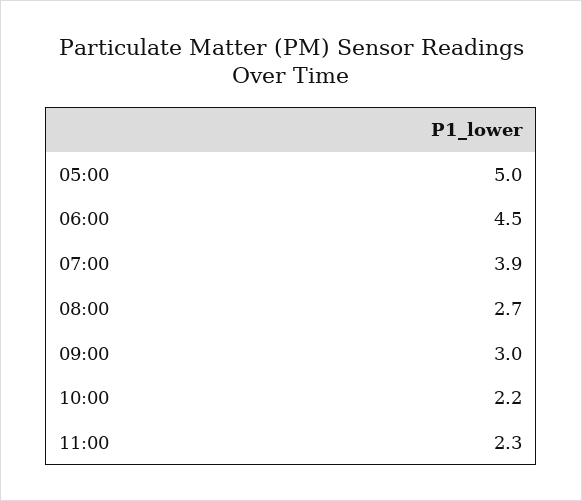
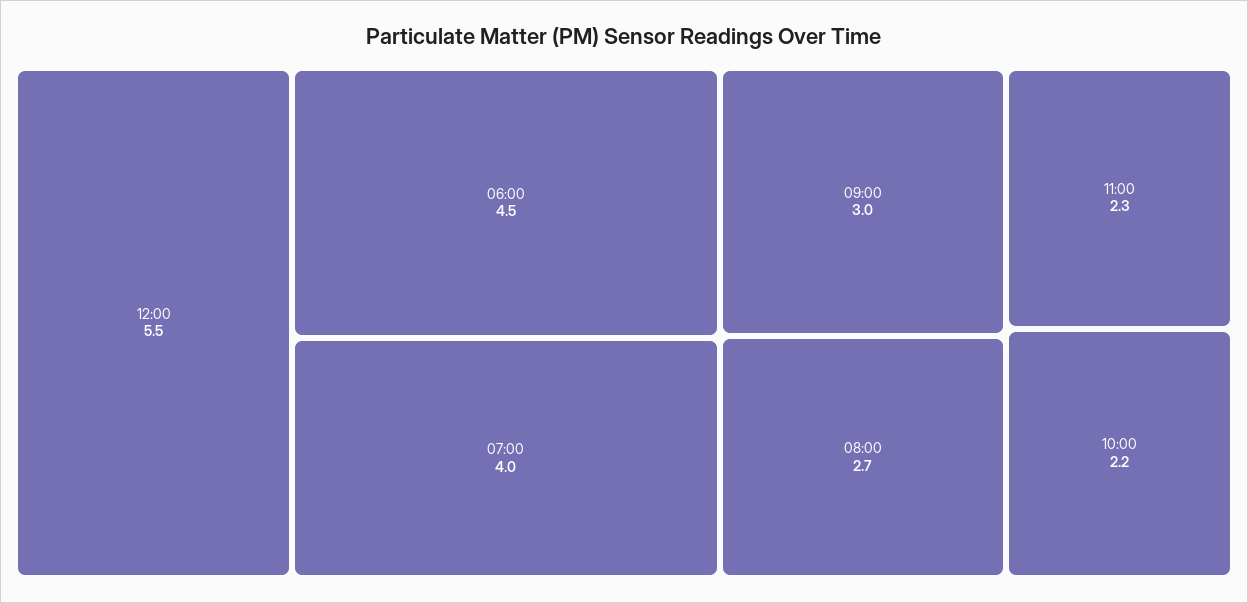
05:00: 5 -> none
07:00: 3.9 -> 4
12:00: none -> 5.5

